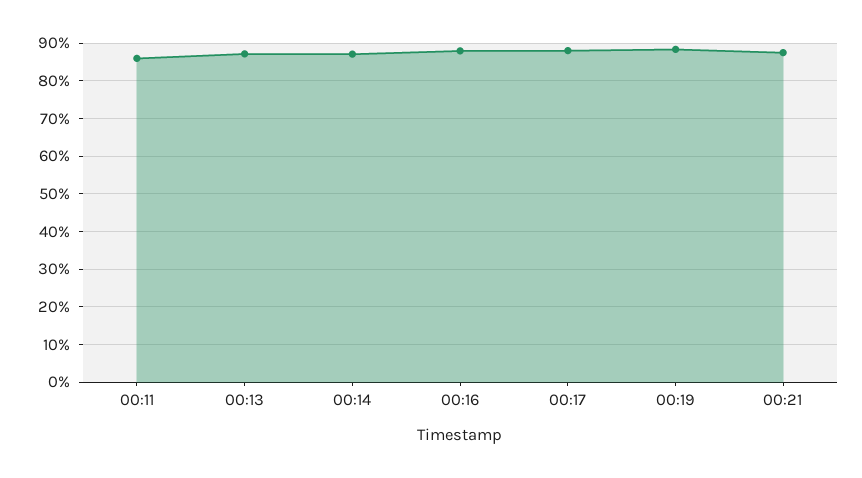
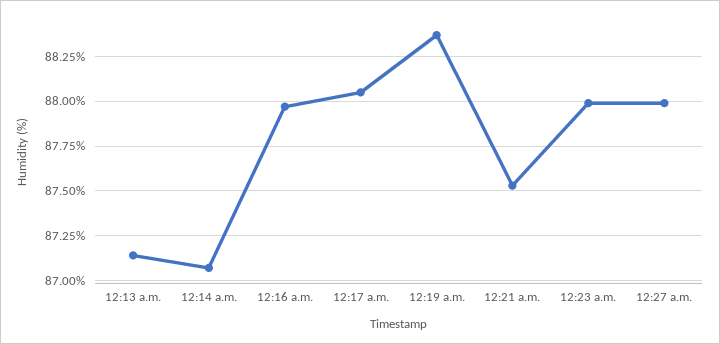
00:11: 86 -> none
12:23 a.m.: none -> 88
12:27 a.m.: none -> 88

